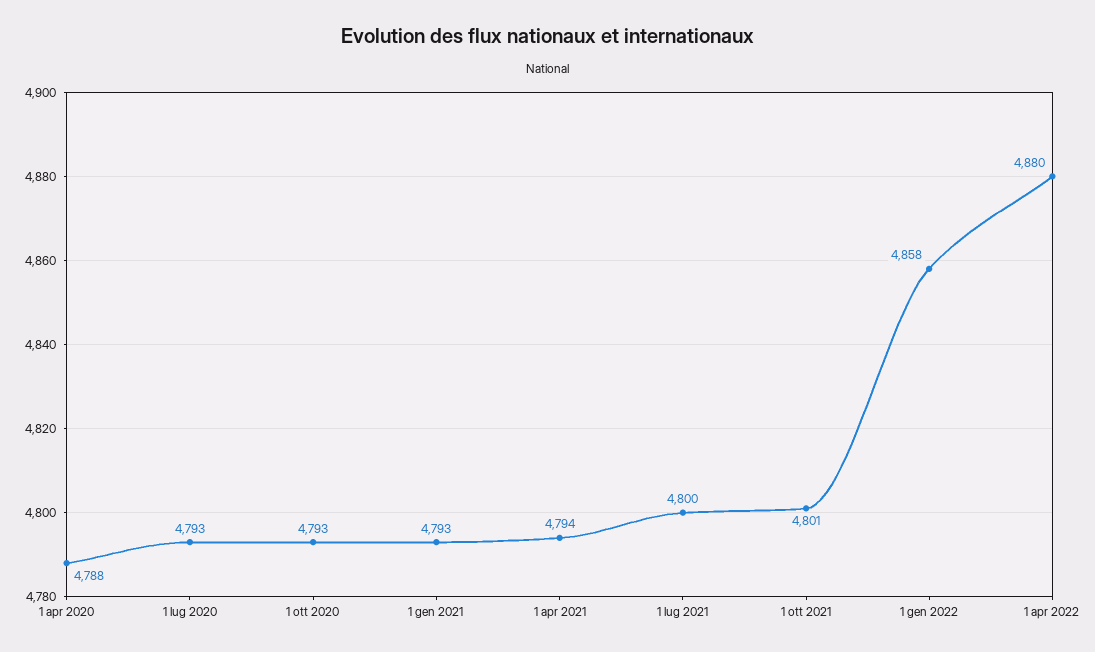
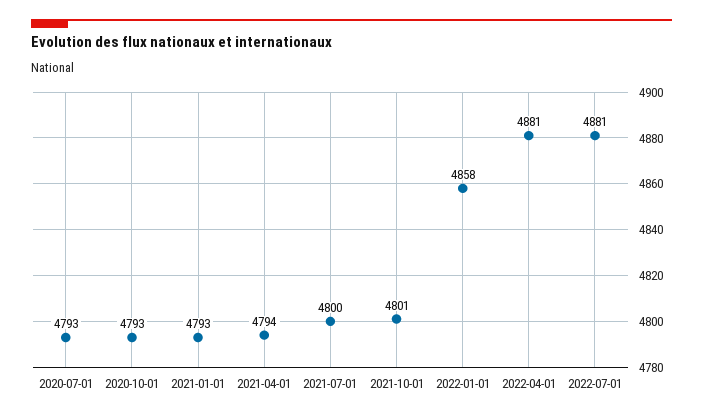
1 apr 2020: 4788 -> none
1 apr 2022: 4880 -> 4881
2022-07-01: none -> 4881

